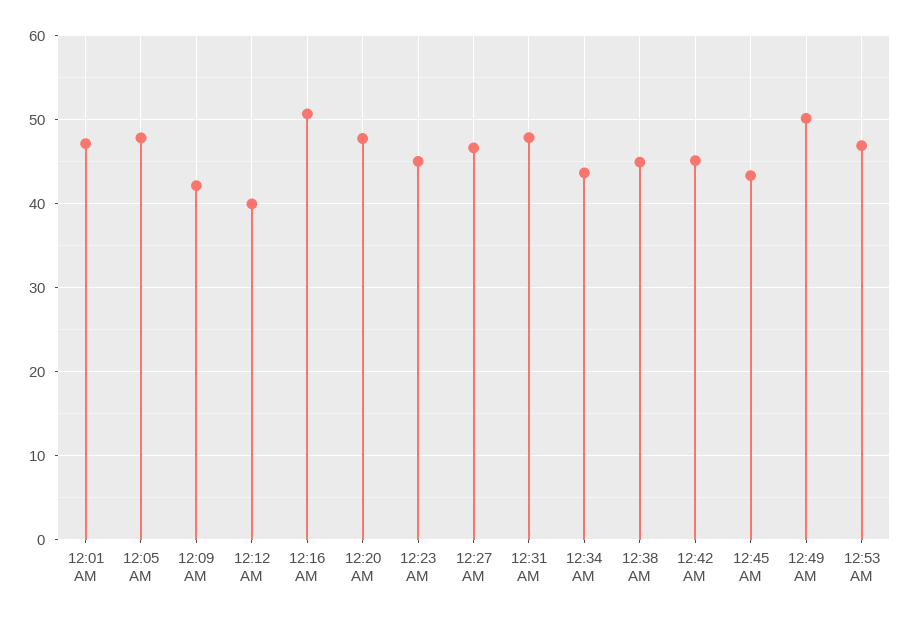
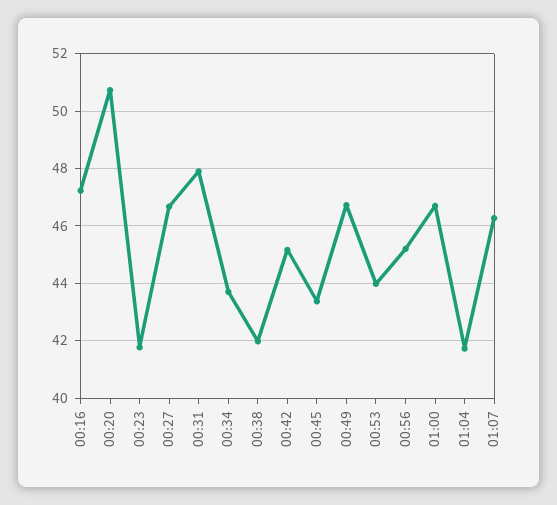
12:01 AM: 47 -> none
12:05 AM: 48 -> none
12:09 AM: 42 -> none
12:12 AM: 40 -> none
12:16 AM: 51 -> 47.25
12:20 AM: 48 -> 50.75
12:23 AM: 45 -> 41.75
12:38 AM: 45 -> 42
12:49 AM: 50 -> 46.75
12:53 AM: 47 -> 44
00:56: none -> 45.25
01:00: none -> 46.75
01:04: none -> 41.75
01:07: none -> 46.25

